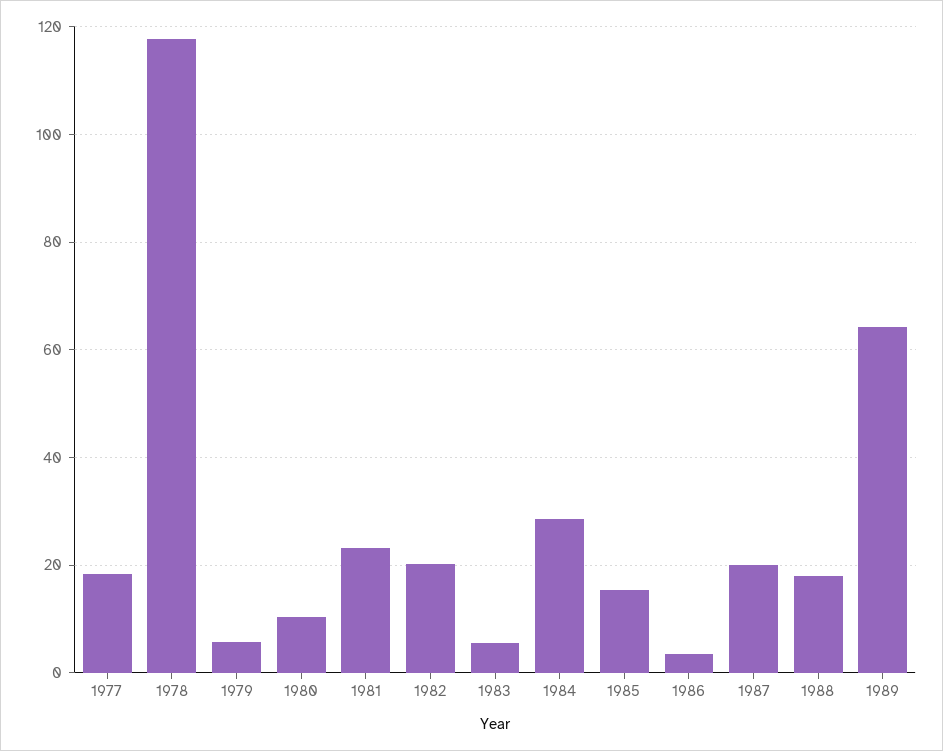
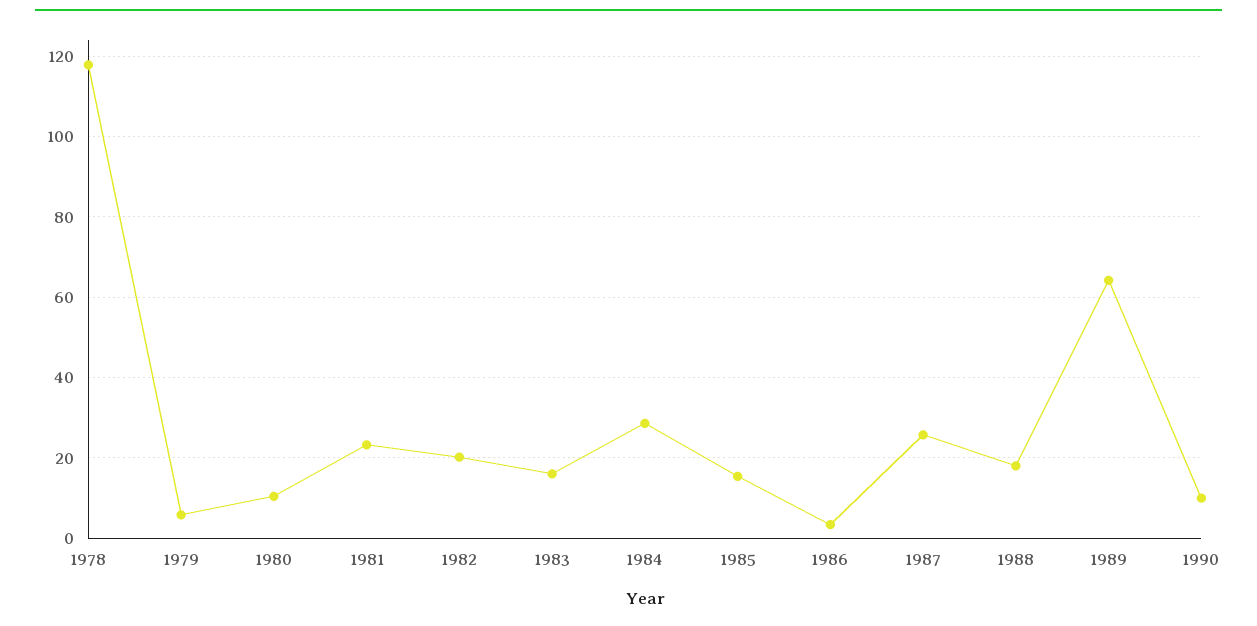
1977: 18 -> none
1983: 6 -> 16
1987: 20 -> 26
1990: none -> 10

